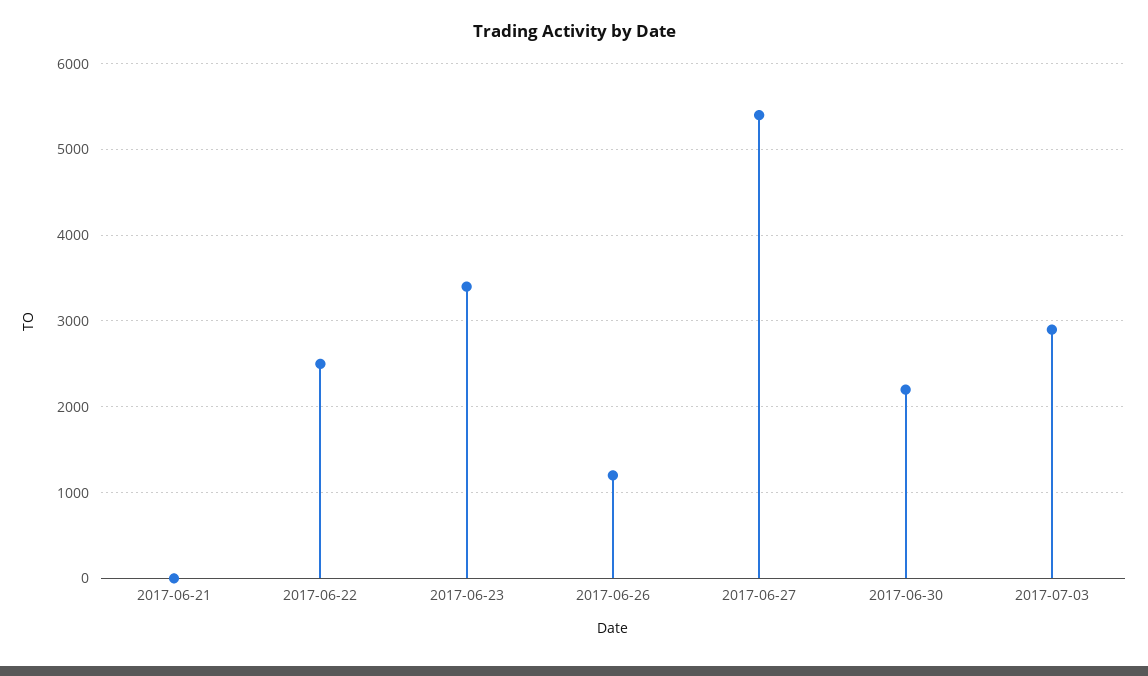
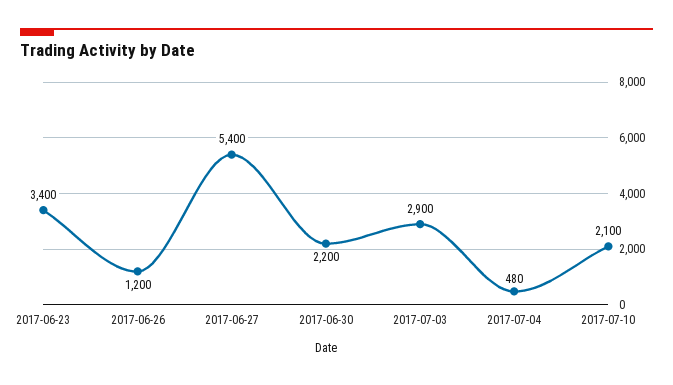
2017-06-21: 0 -> none
2017-06-22: 2500 -> none
2017-07-04: none -> 480
2017-07-10: none -> 2100

